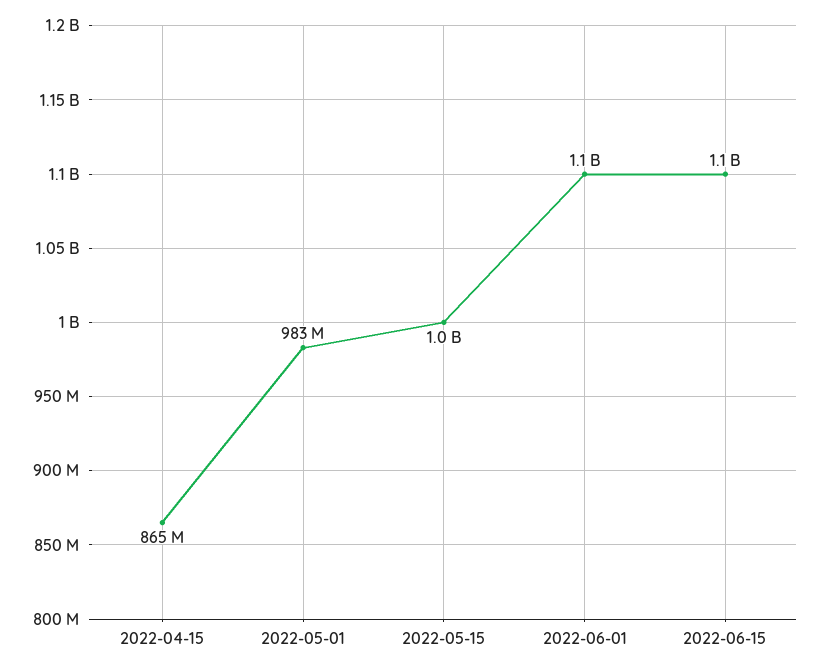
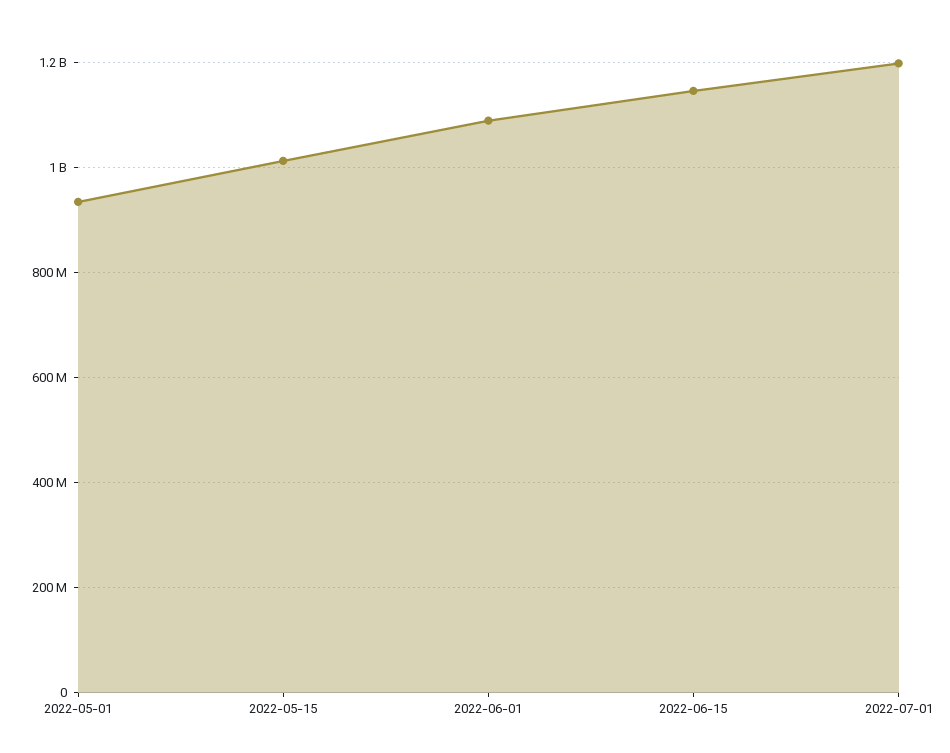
2022-04-15: 865000000 -> none
2022-05-01: 983000000 -> 940000000
2022-07-01: none -> 1200000000

